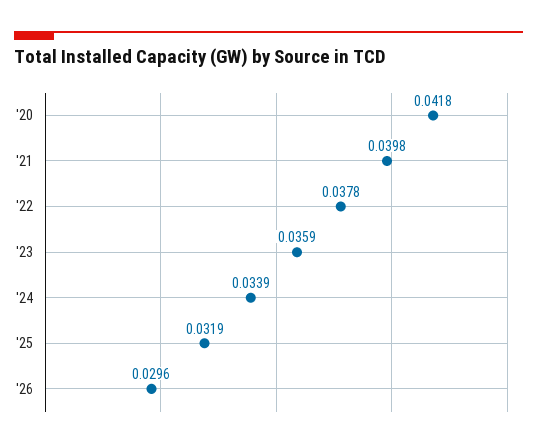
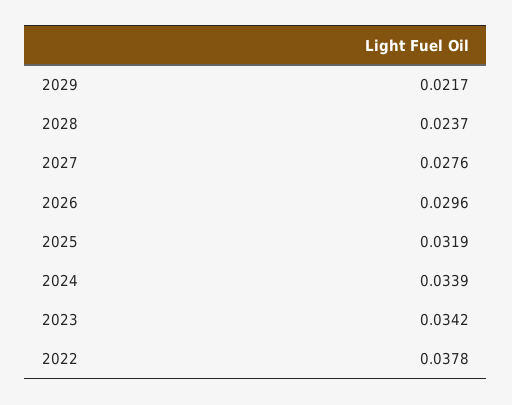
'20: 0.0418 -> none
'21: 0.0398 -> none
'23: 0.0359 -> 0.0342
2029: none -> 0.0217
2028: none -> 0.0237
2027: none -> 0.0276

